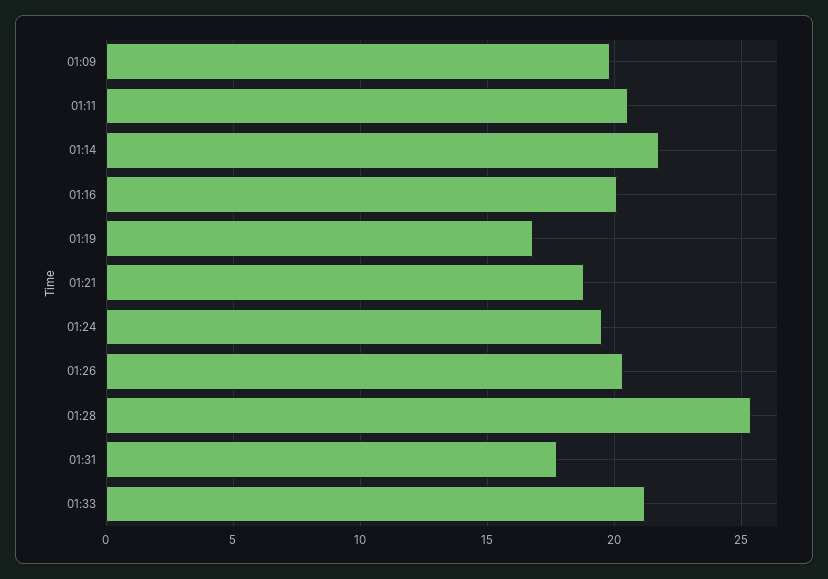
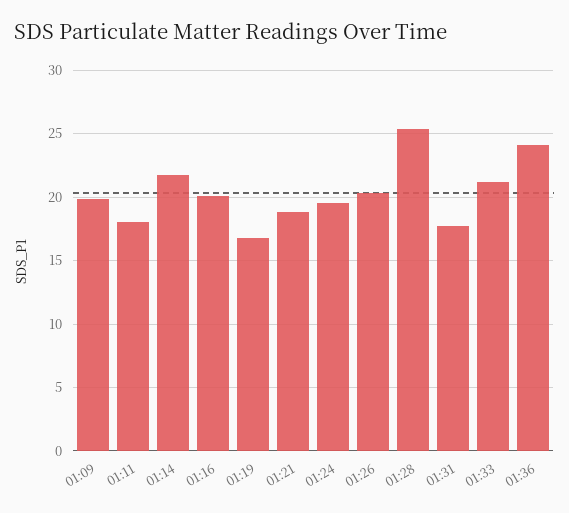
01:11: 20.5 -> 18
01:36: none -> 24

